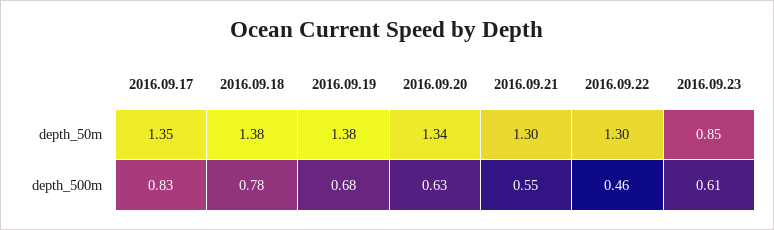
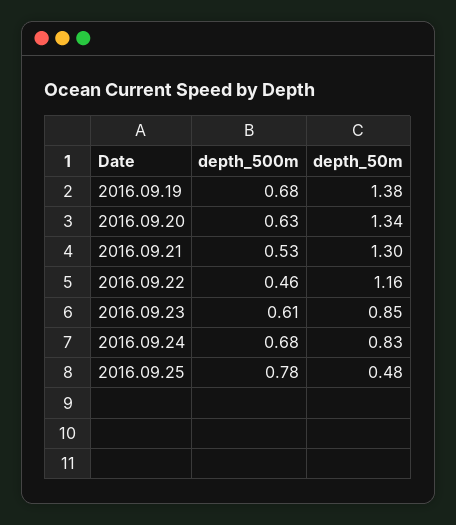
2016.09.17, depth_50m: 1.35 -> none
2016.09.18, depth_50m: 1.38 -> none
2016.09.22, depth_50m: 1.3 -> 1.16
2016.09.17, depth_500m: 0.83 -> none
2016.09.18, depth_500m: 0.78 -> none
2016.09.21, depth_500m: 0.55 -> 0.53
2016.09.24, depth_500m: none -> 0.68
2016.09.24, depth_50m: none -> 0.83
2016.09.25, depth_500m: none -> 0.78
2016.09.25, depth_50m: none -> 0.48

